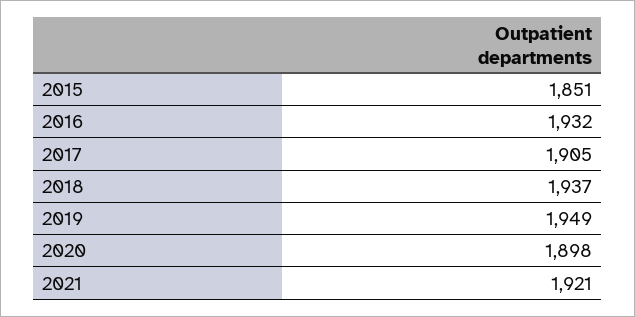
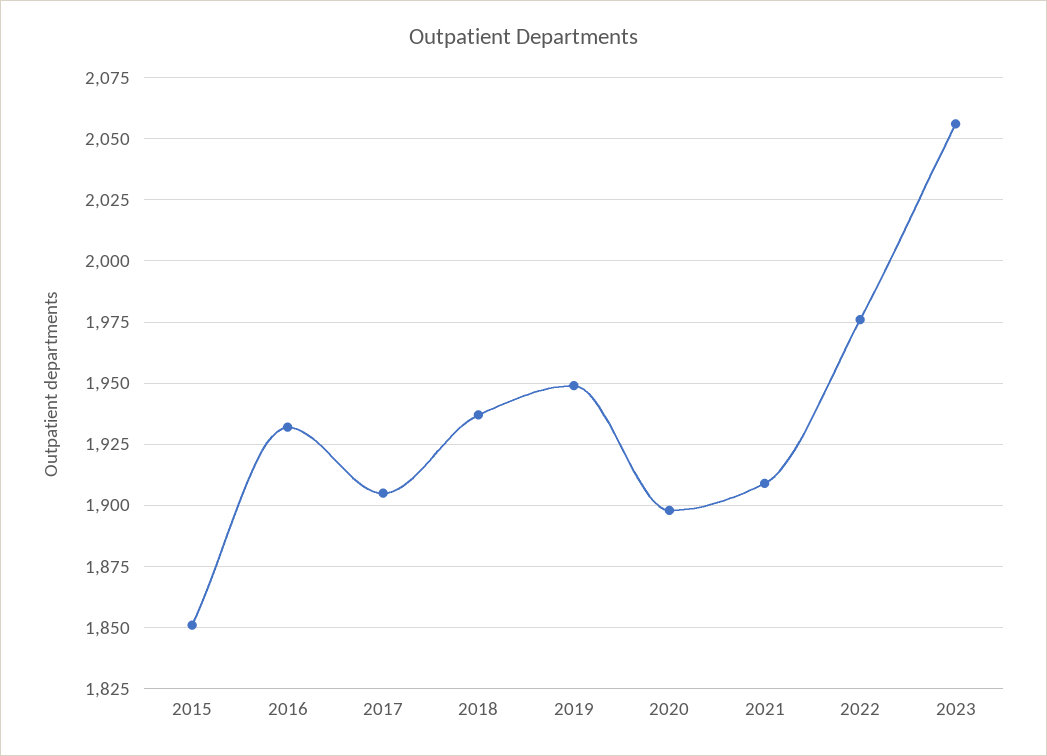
2021: 1921 -> 1910
2022: none -> 1975
2023: none -> 2055

